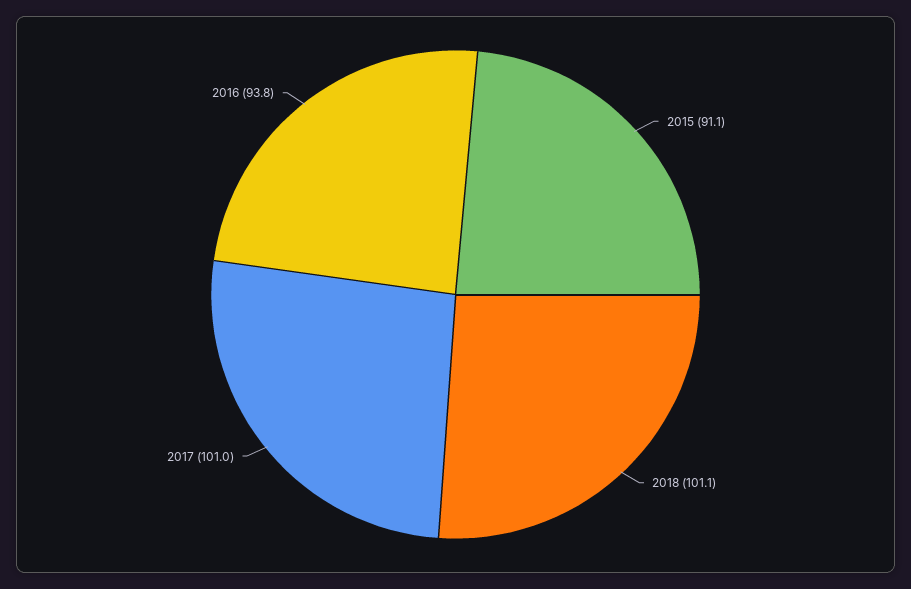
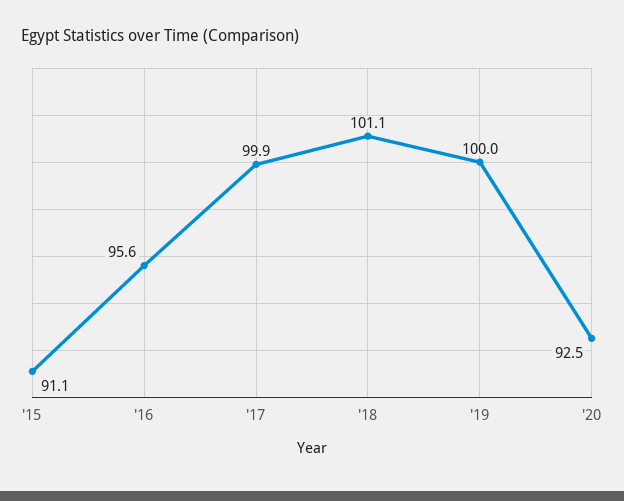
2017: 101 -> 99.9
2016: 93.8 -> 95.6
'19: none -> 100
'20: none -> 92.5

